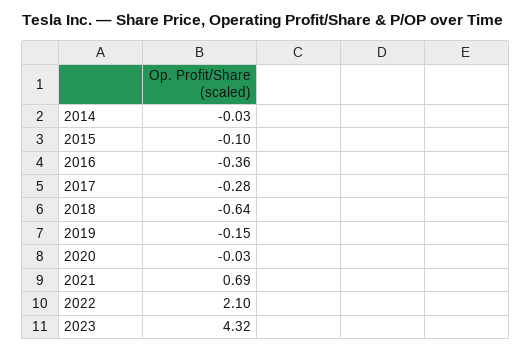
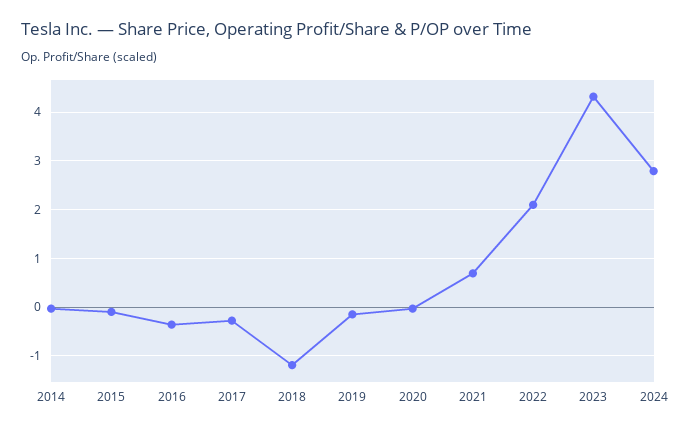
2018: -0.64 -> -1.2
2024: none -> 2.8

